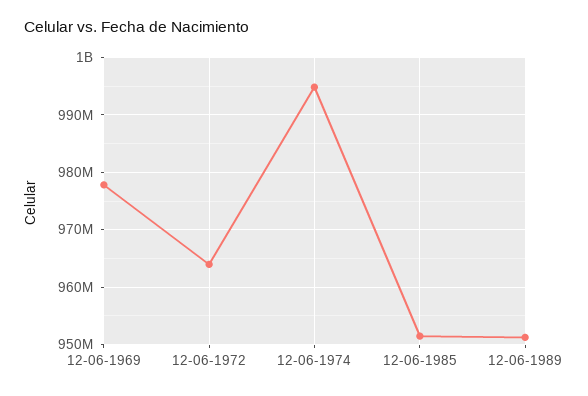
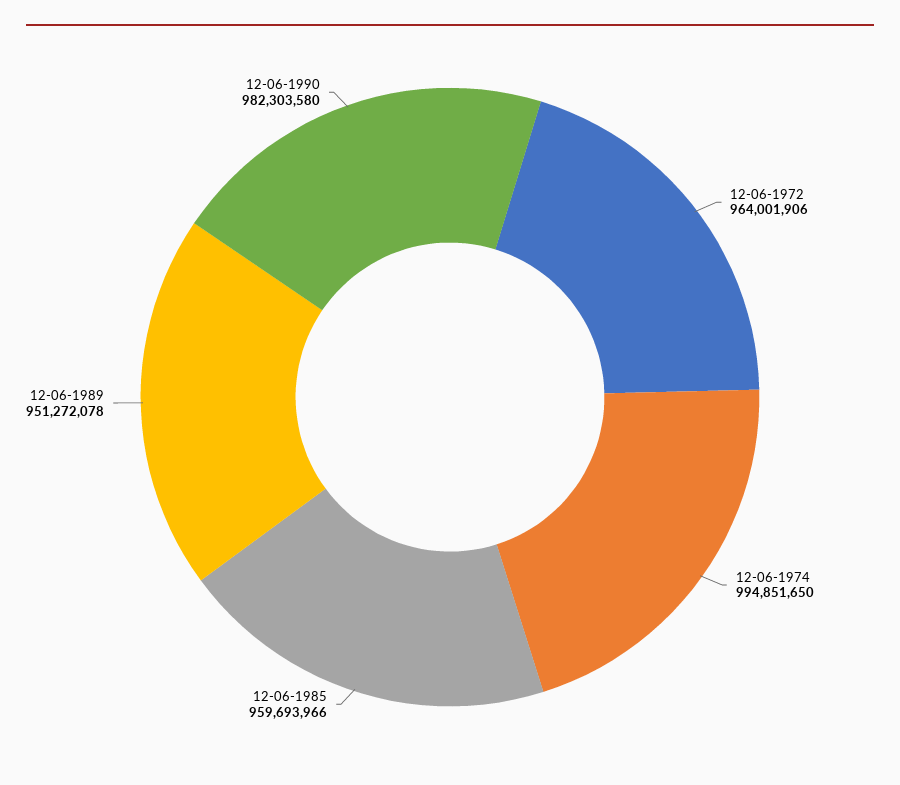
12-06-1969: 978000000 -> none
12-06-1985: 952000000 -> 959693966
12-06-1990: none -> 982303580

